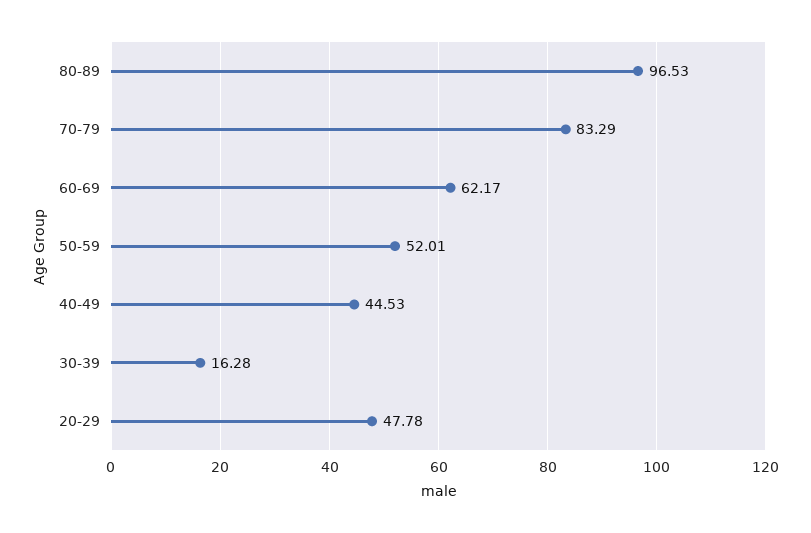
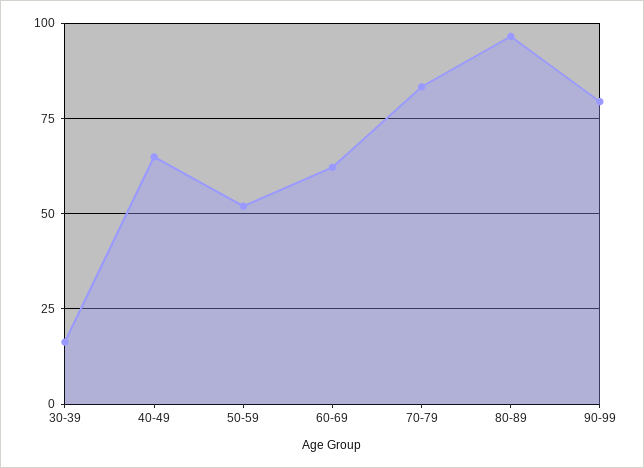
40-49: 44.53 -> 65
20-29: 47.78 -> none
90-99: none -> 80

